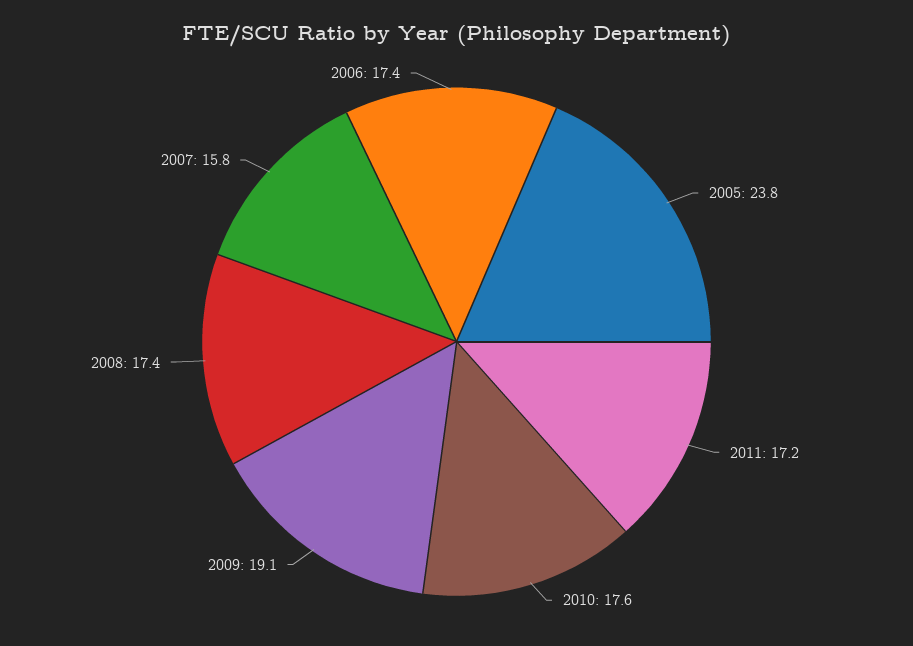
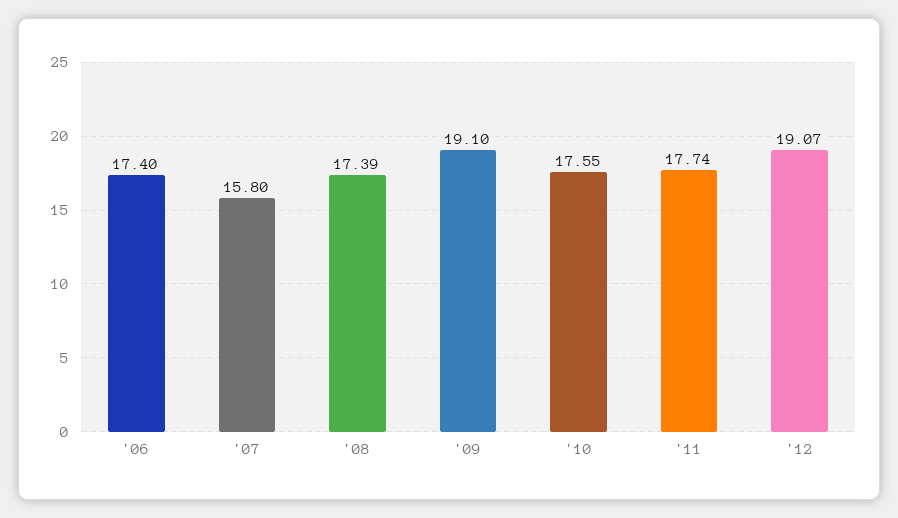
2005: 23.8 -> none
2011: 17.2 -> 17.74
'12: none -> 19.07

